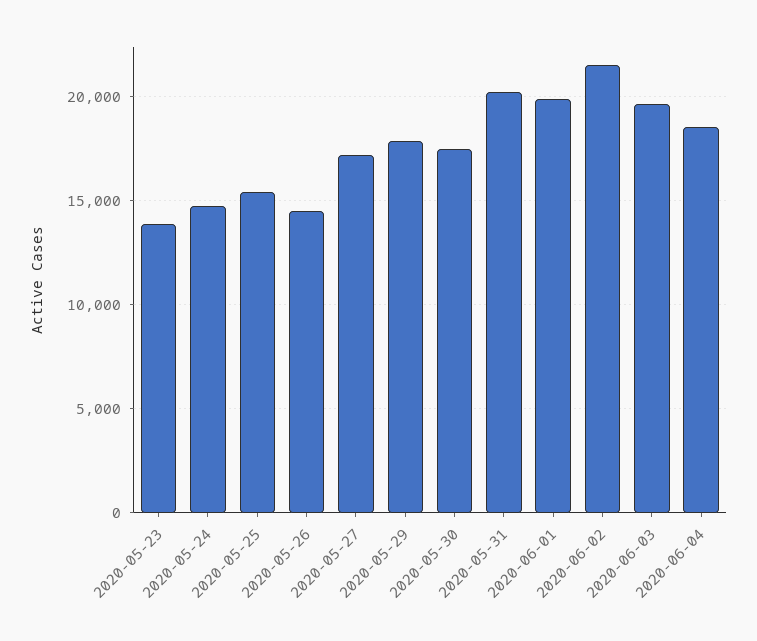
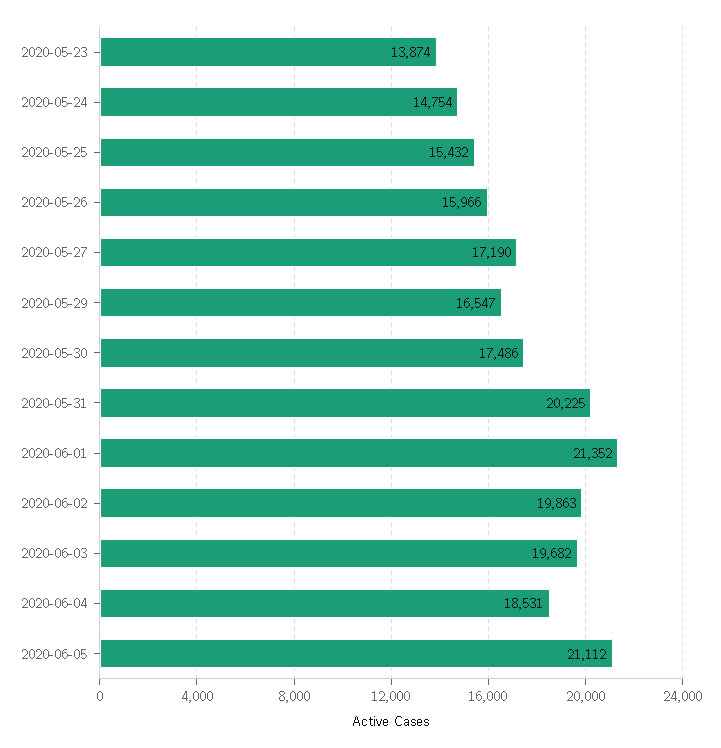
2020-05-26: 14500 -> 15966
2020-05-29: 18000 -> 16547
2020-06-01: 20000 -> 21352
2020-06-02: 21500 -> 19863
2020-06-05: none -> 21112

